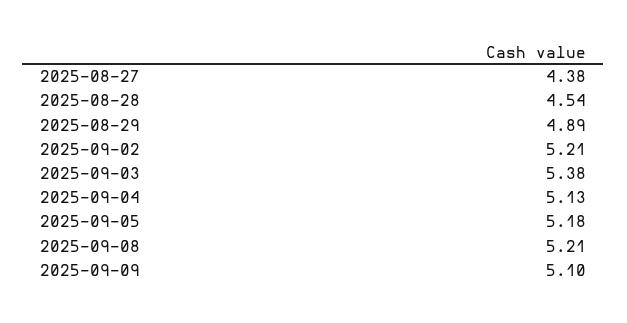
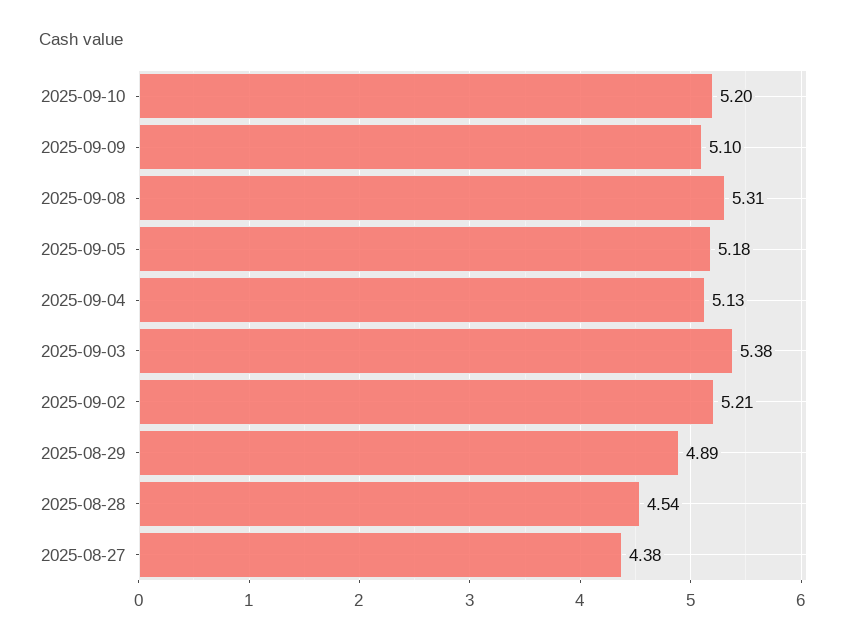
2025-09-08: 5.21 -> 5.31
2025-09-10: none -> 5.2

